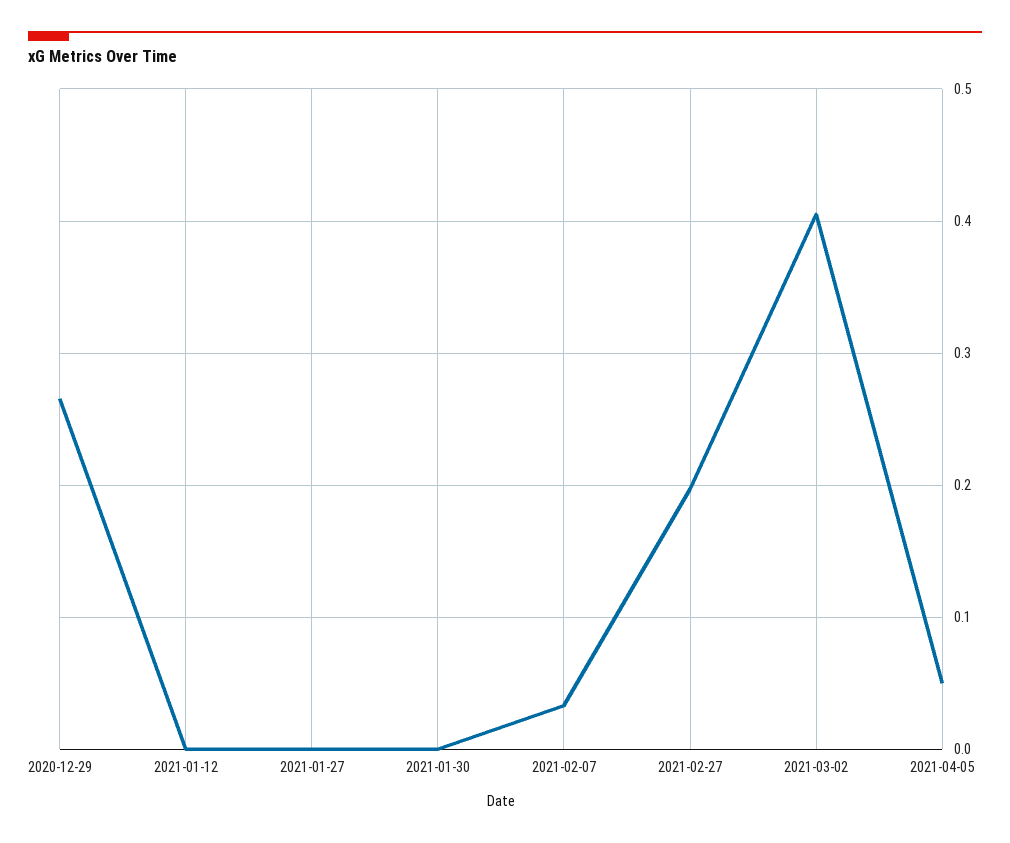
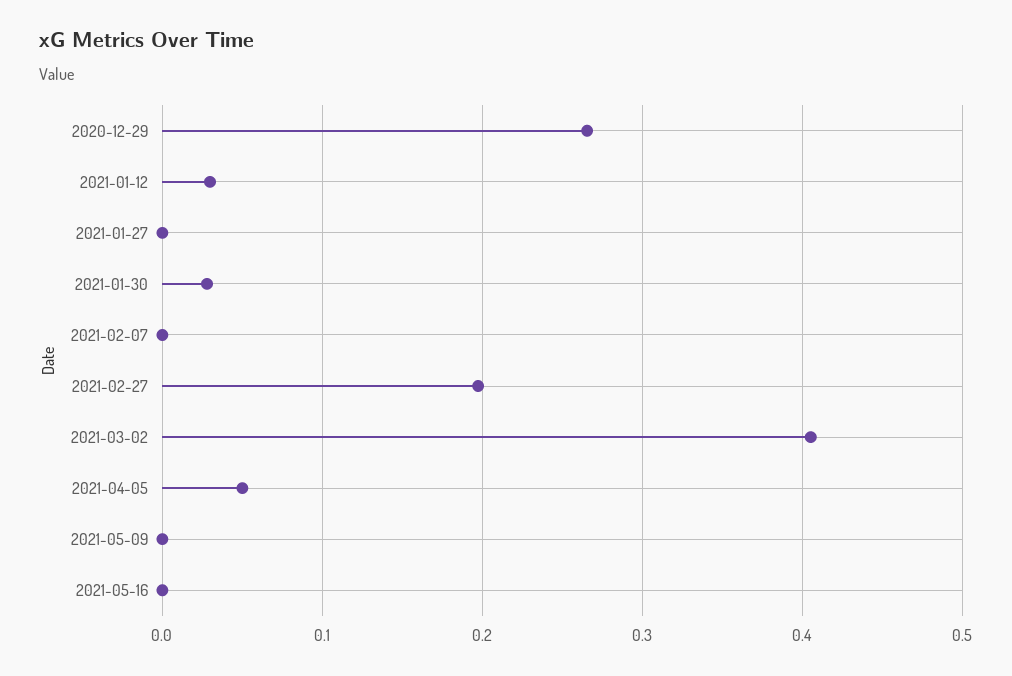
2021-01-12: 0 -> 0.03
2021-01-30: 0 -> 0.03
2021-02-07: 0.03 -> 0
2021-05-09: none -> 0
2021-05-16: none -> 0

